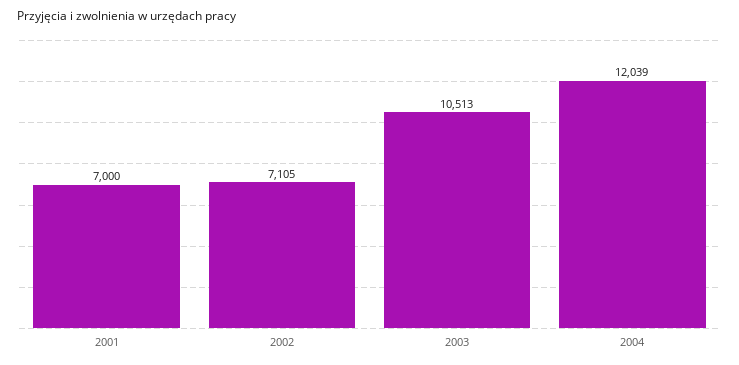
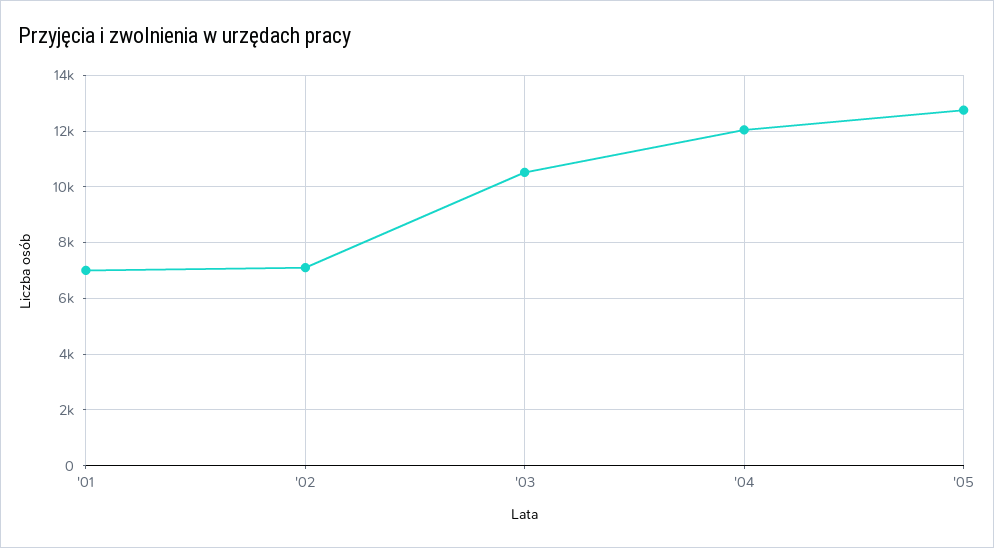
'05: none -> 12750

